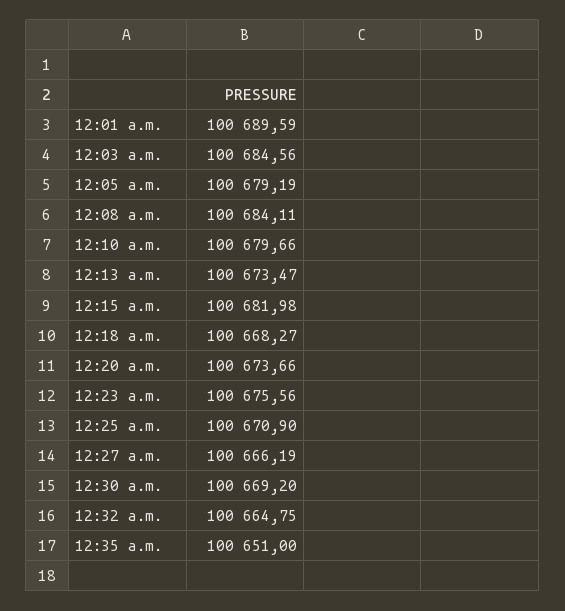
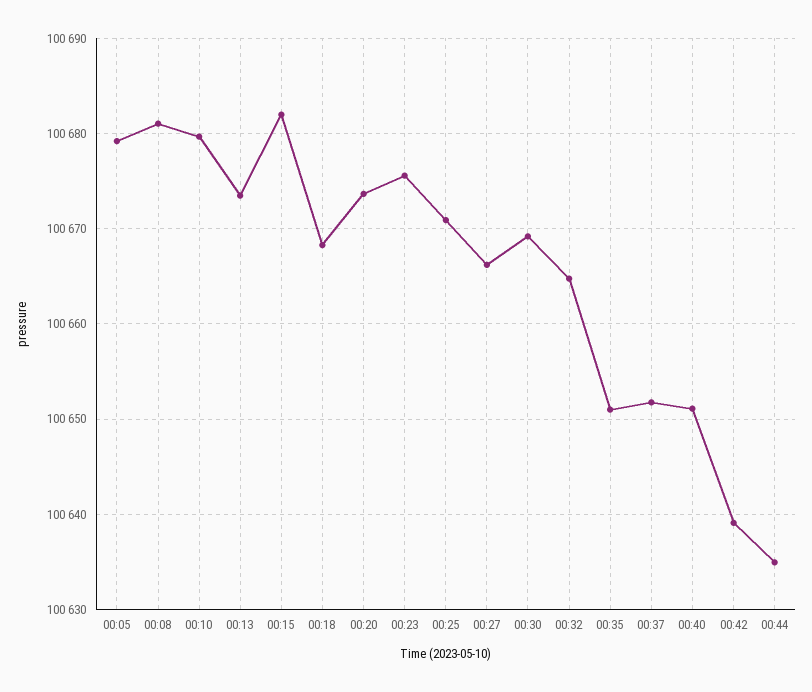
12:01 a.m.: 100689.59 -> none
12:03 a.m.: 100684.56 -> none
12:08 a.m.: 100684.11 -> 100681
00:37: none -> 100652
00:40: none -> 100651
00:42: none -> 100639
00:44: none -> 100635

